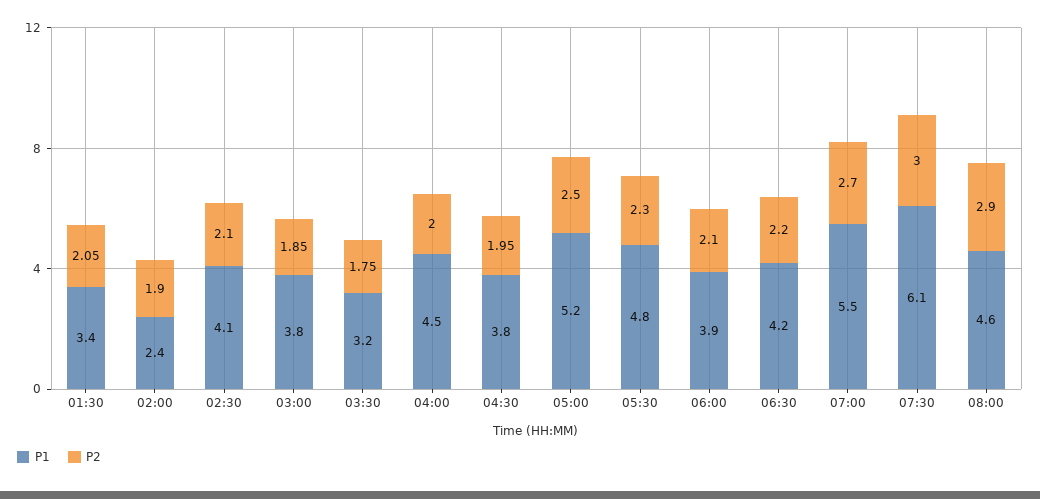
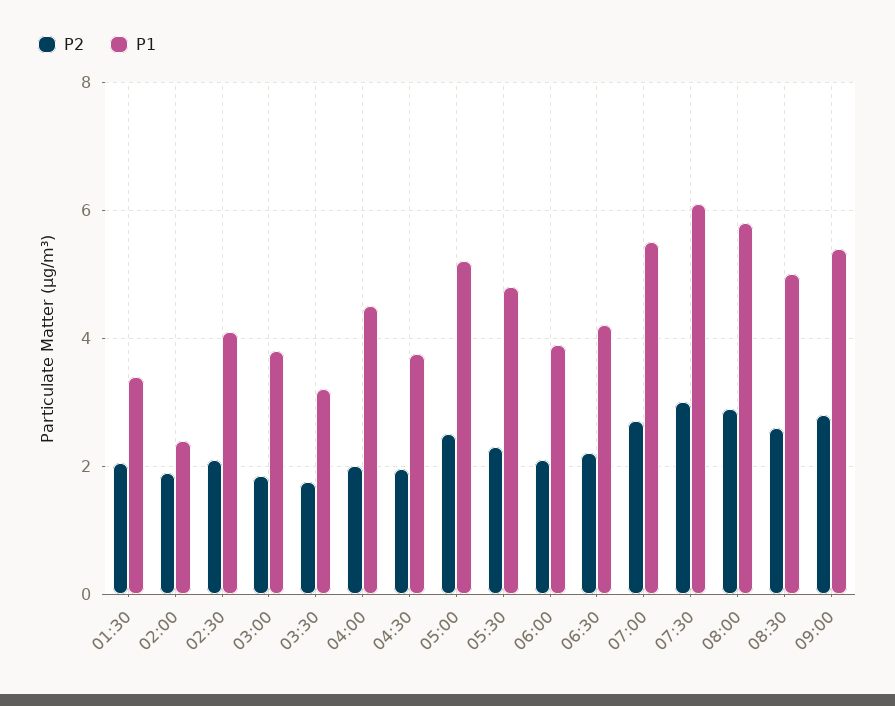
P1, 08:00: 4.6 -> 5.8
P2, 08:30: none -> 2.6
P1, 08:30: none -> 5
P2, 09:00: none -> 2.8
P1, 09:00: none -> 5.4

